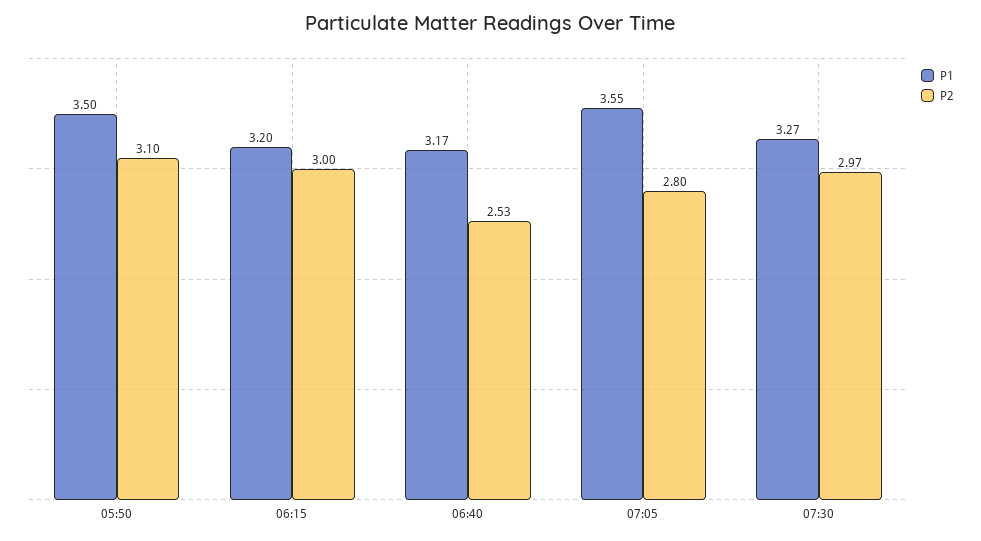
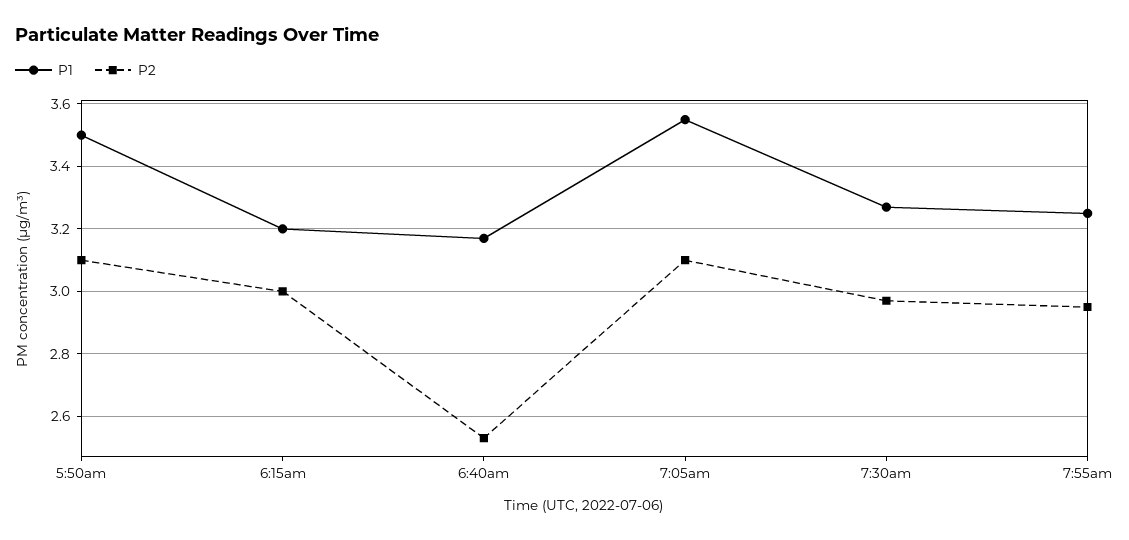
P2, 07:05: 2.8 -> 3.1
P1, 7:55am: none -> 3.25
P2, 7:55am: none -> 2.95

